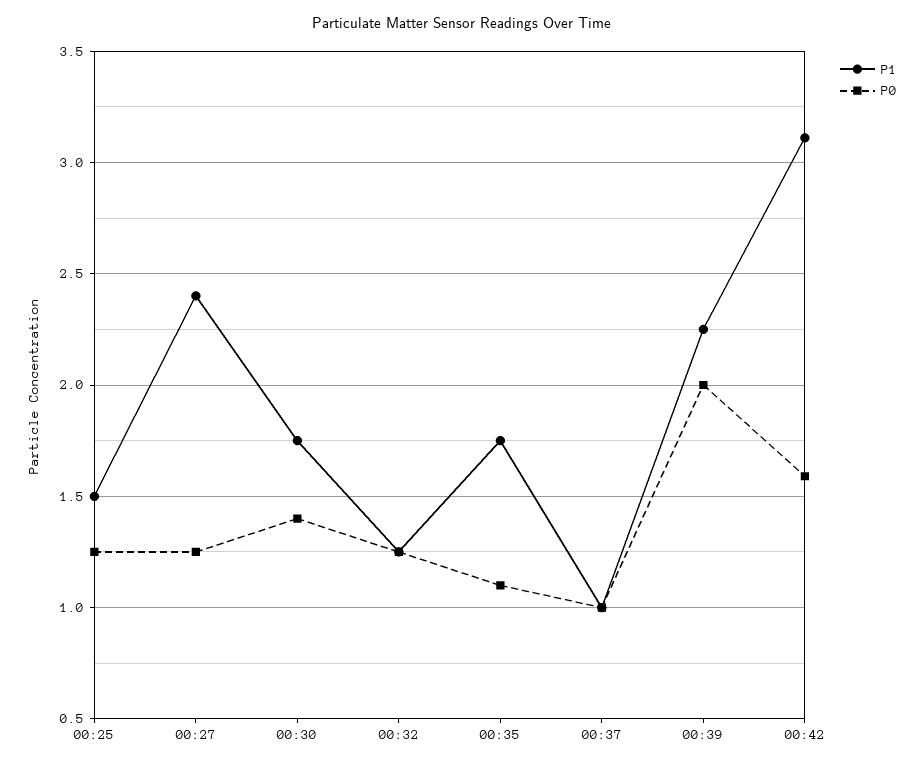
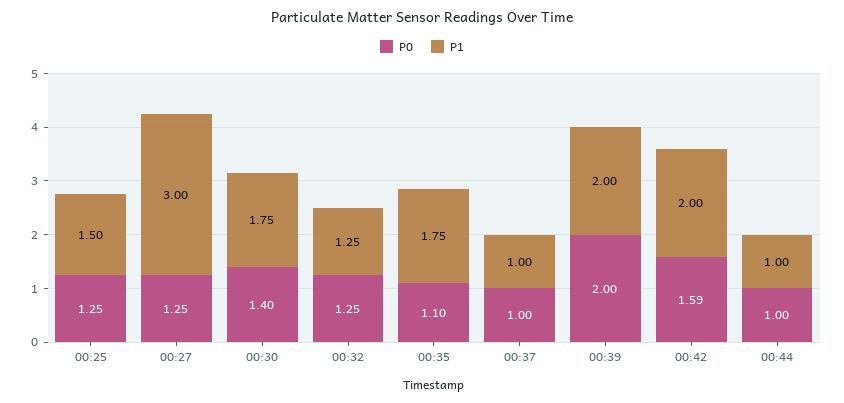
P1, 00:27: 2.4 -> 3
P1, 00:39: 2.25 -> 2
P1, 00:42: 3.1 -> 2
P0, 00:44: none -> 1
P1, 00:44: none -> 1

